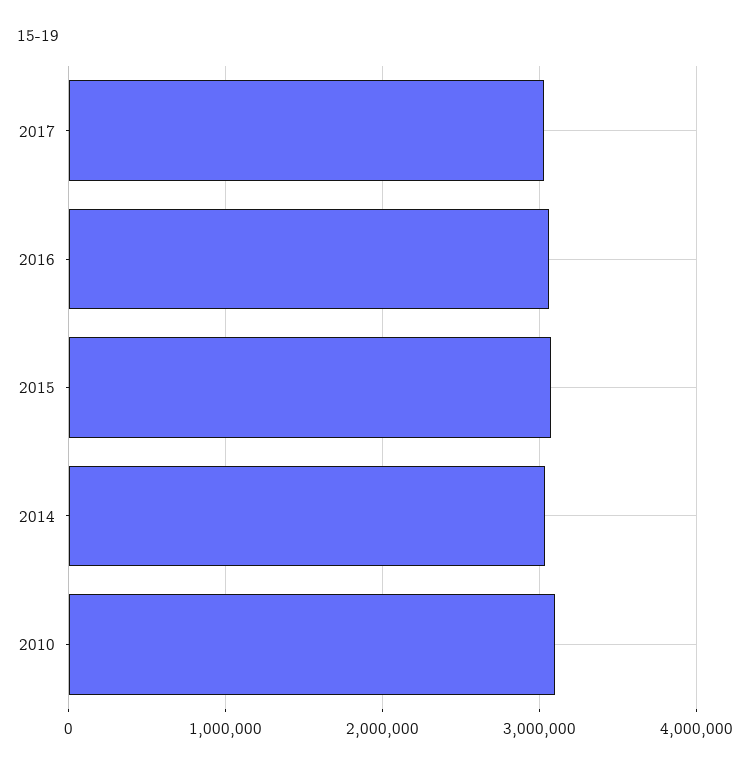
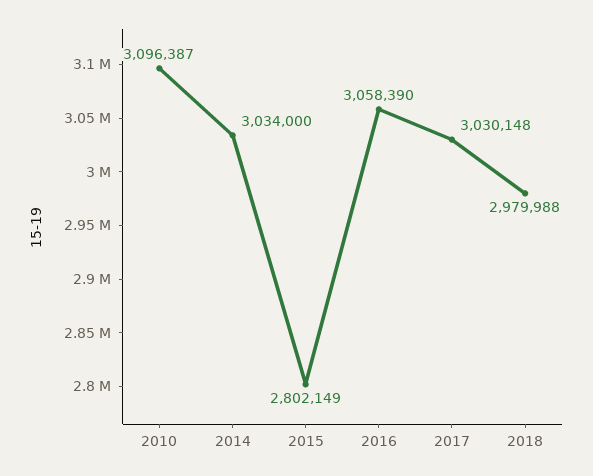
2015: 3100000 -> 2802149
2018: none -> 2979988

